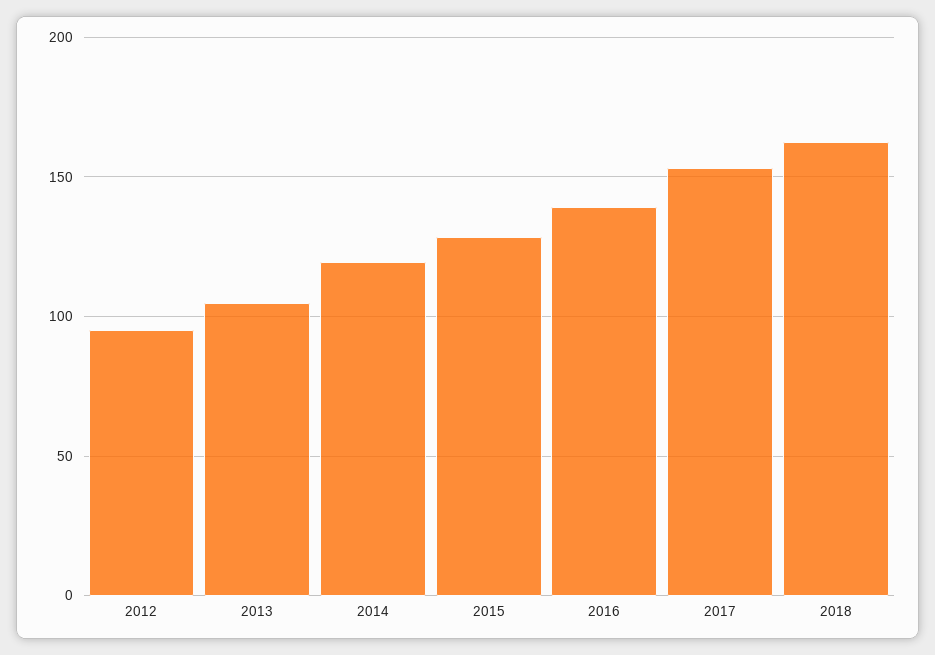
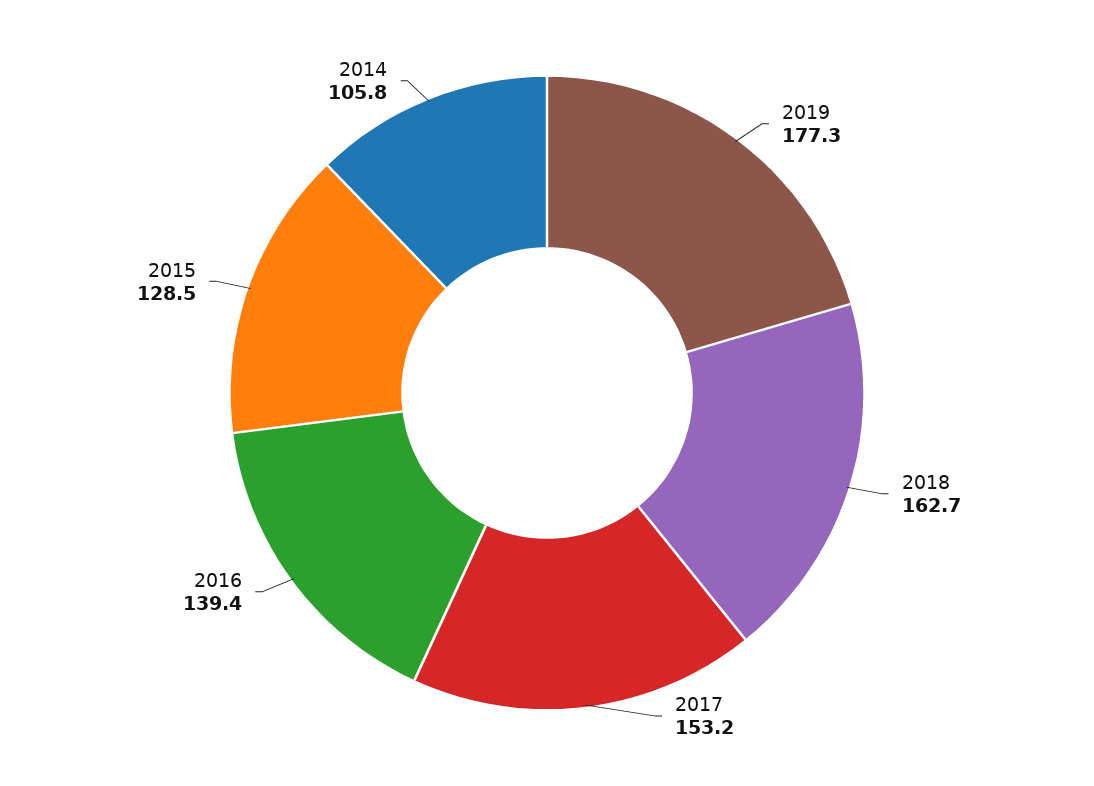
2012: 95 -> none
2013: 105 -> none
2014: 120 -> 105.8
2019: none -> 177.3

